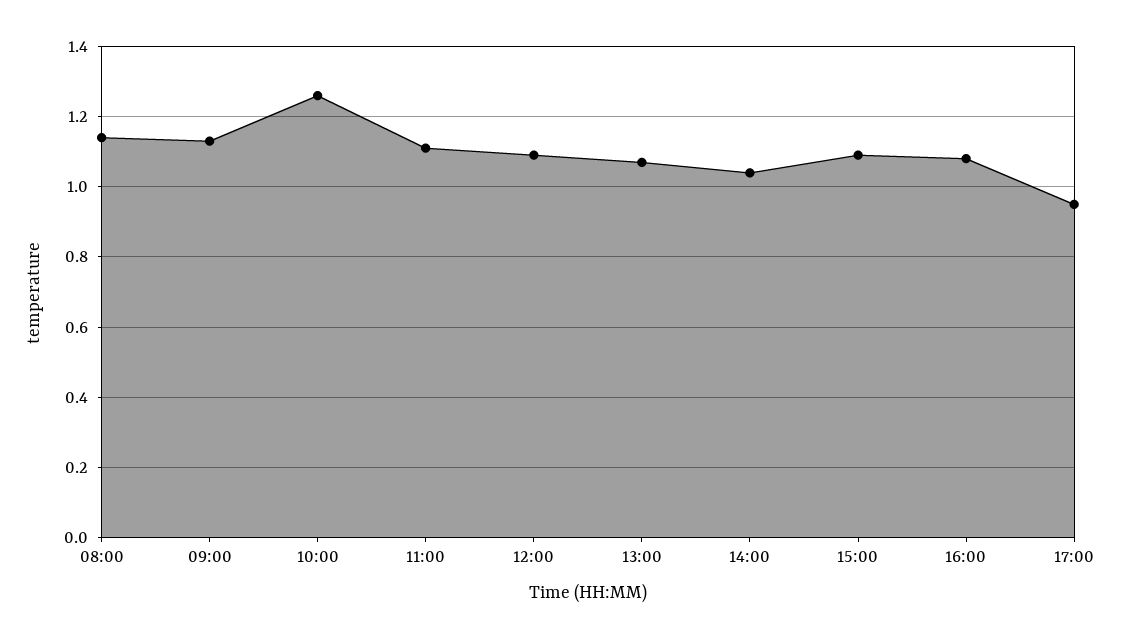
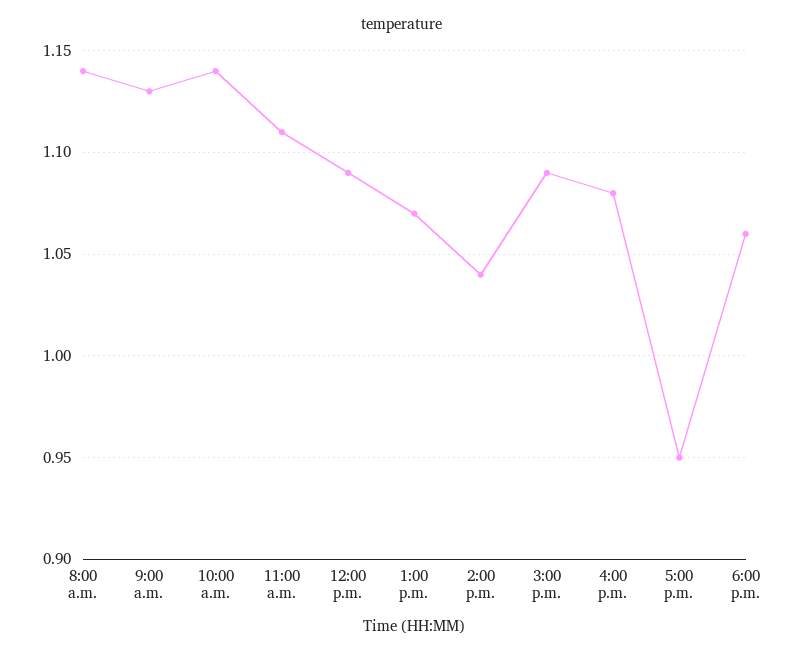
10:00: 1.25 -> 1.14
6:00 p.m.: none -> 1.06

